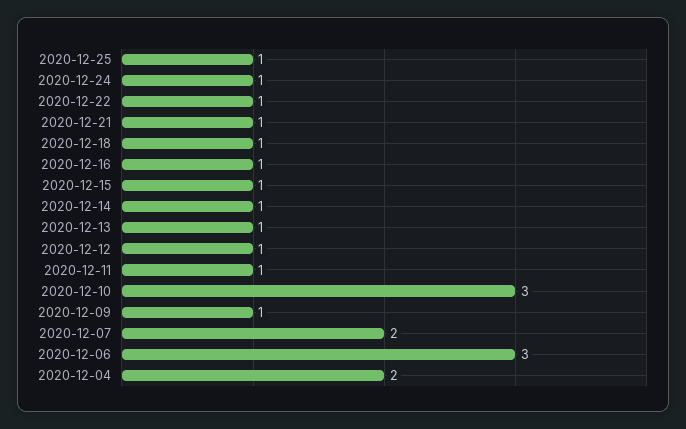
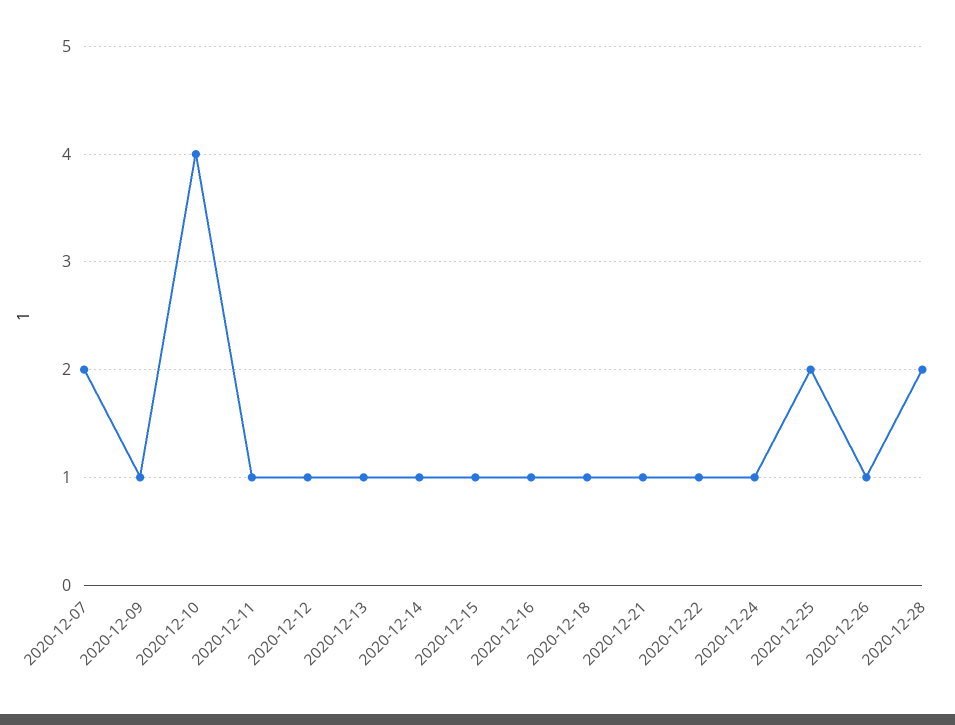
2020-12-25: 1 -> 2
2020-12-10: 3 -> 4
2020-12-06: 3 -> none
2020-12-04: 2 -> none
2020-12-26: none -> 1
2020-12-28: none -> 2

